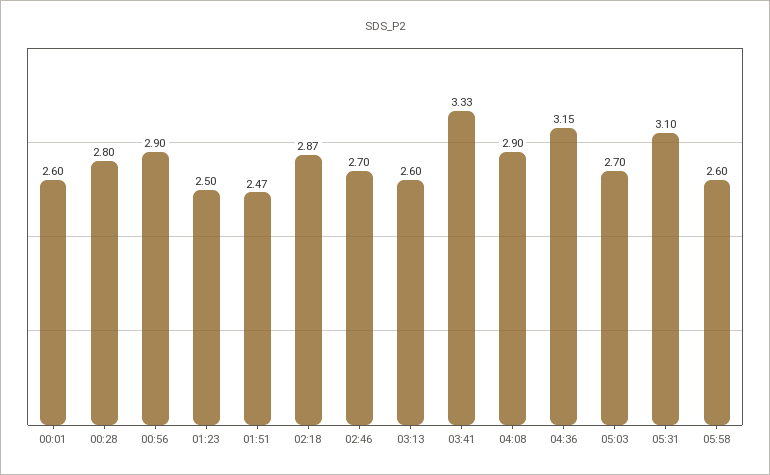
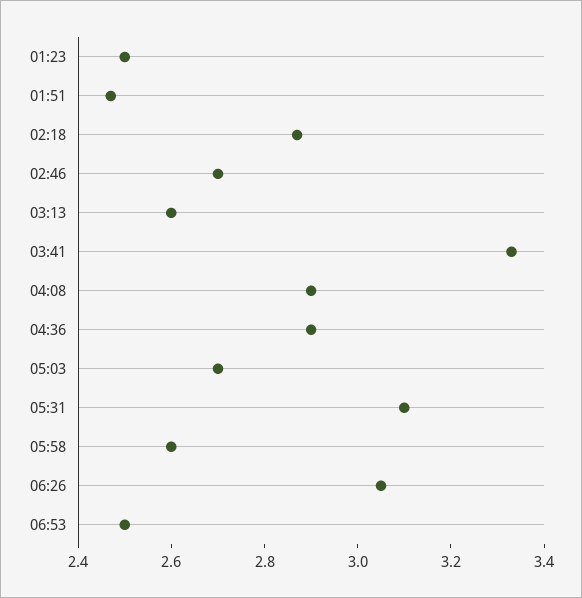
00:01: 2.6 -> none
00:28: 2.8 -> none
00:56: 2.9 -> none
04:36: 3.15 -> 2.9
06:26: none -> 3.05
06:53: none -> 2.5

